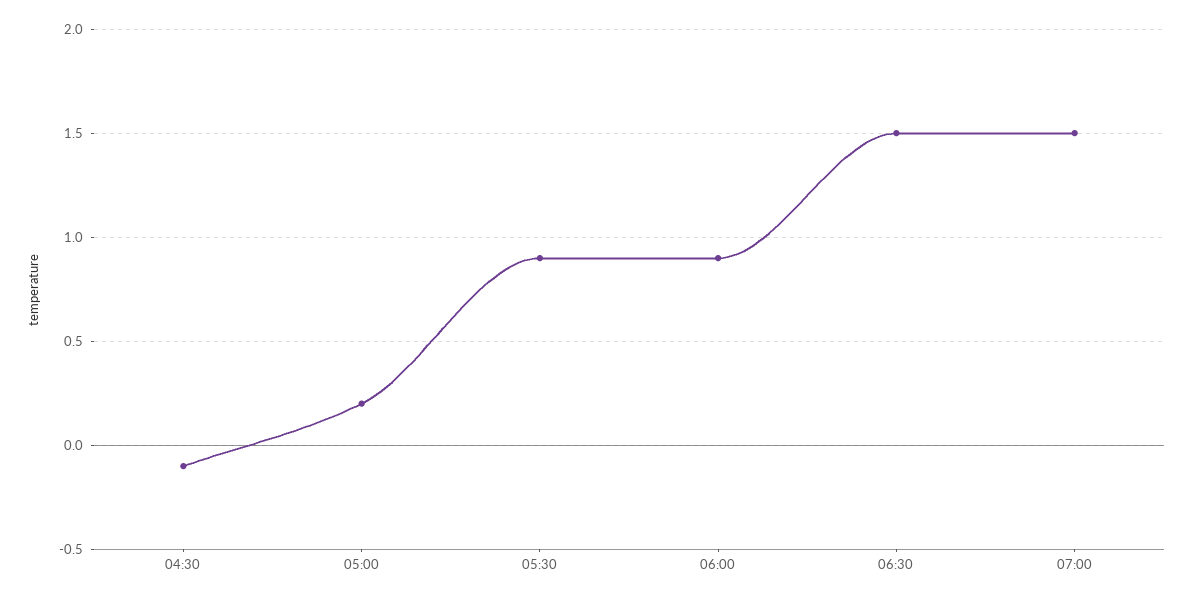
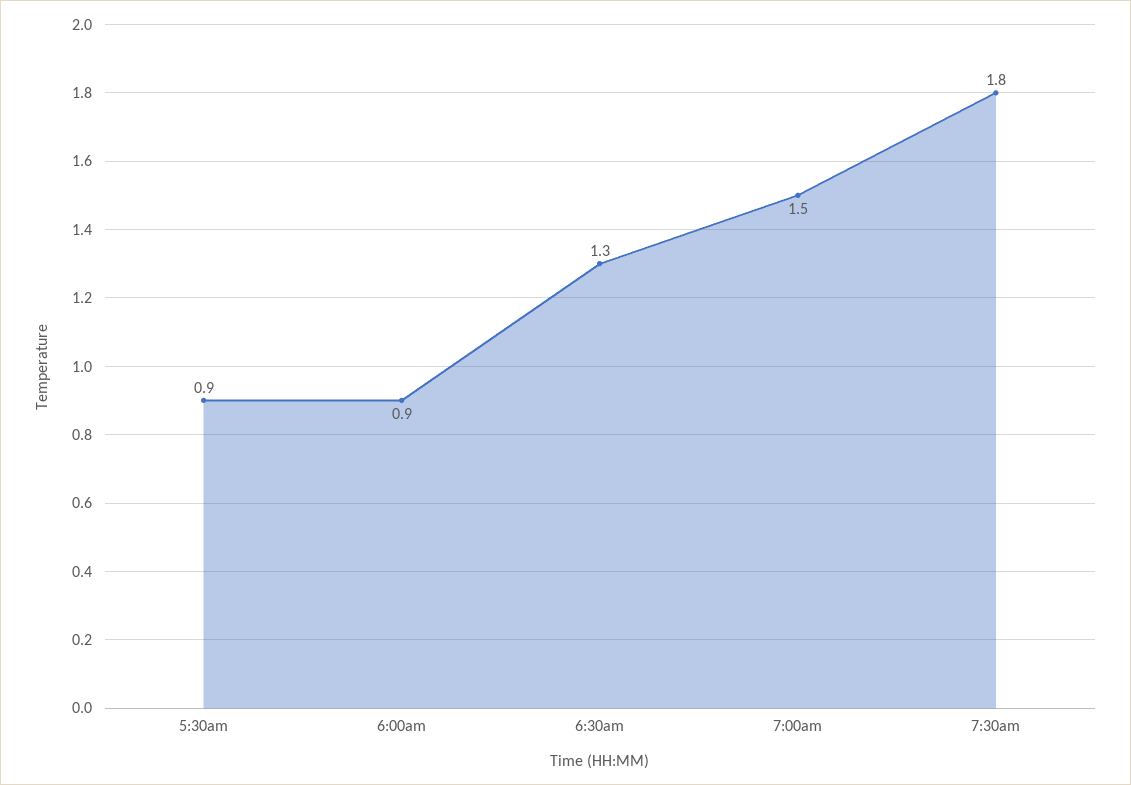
04:30: -0.1 -> none
05:00: 0.2 -> none
06:30: 1.5 -> 1.3
7:30am: none -> 1.8

